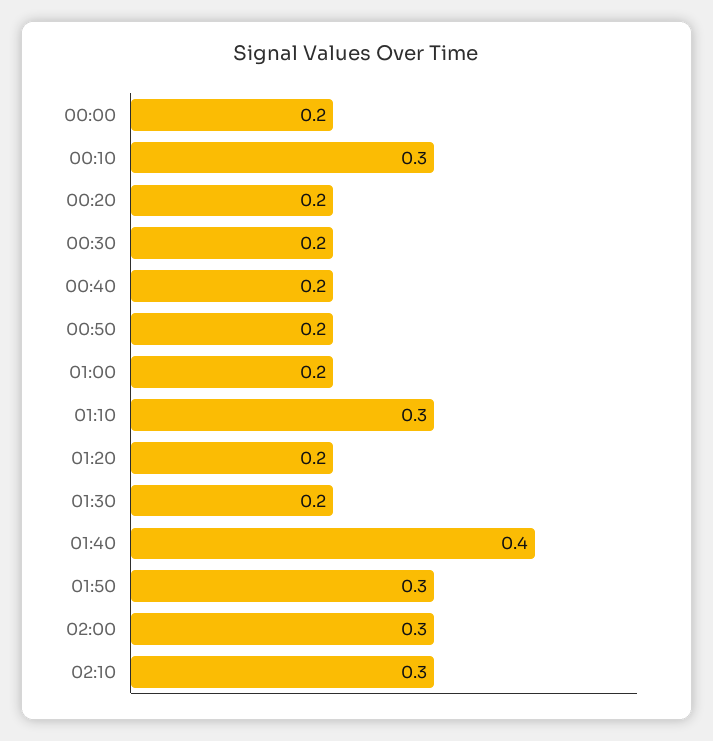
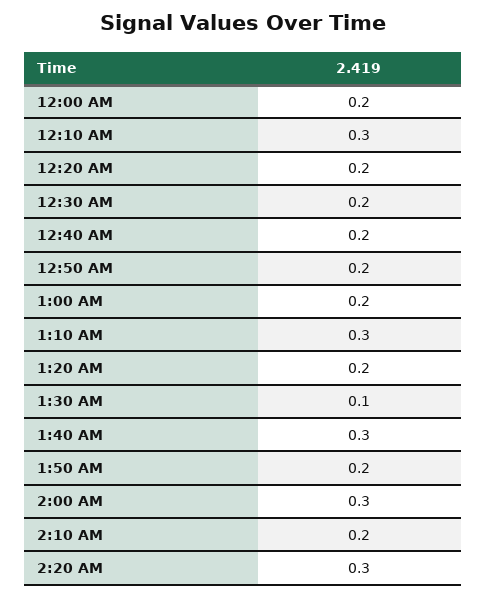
01:30: 0.2 -> 0.1
01:40: 0.4 -> 0.3
01:50: 0.3 -> 0.2
02:10: 0.3 -> 0.2
2:20 AM: none -> 0.3

